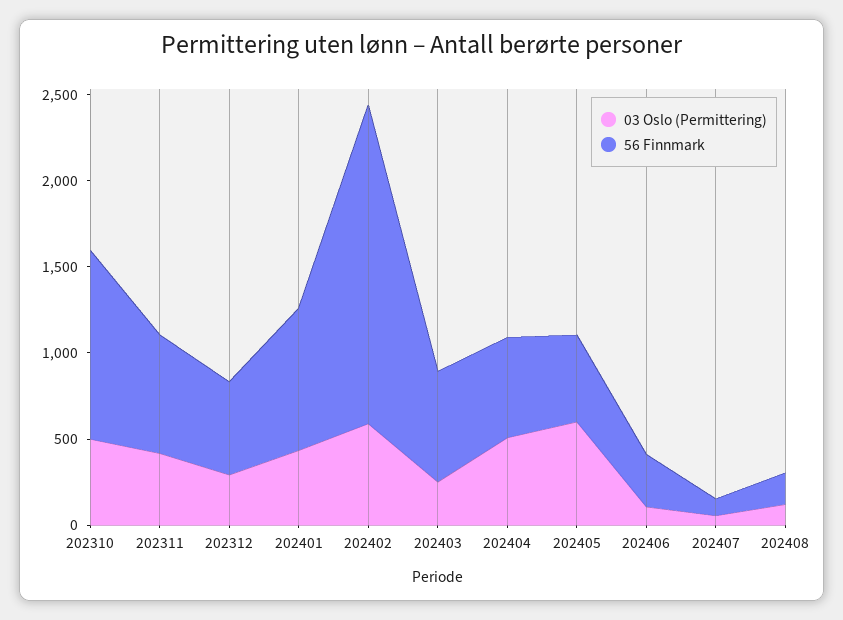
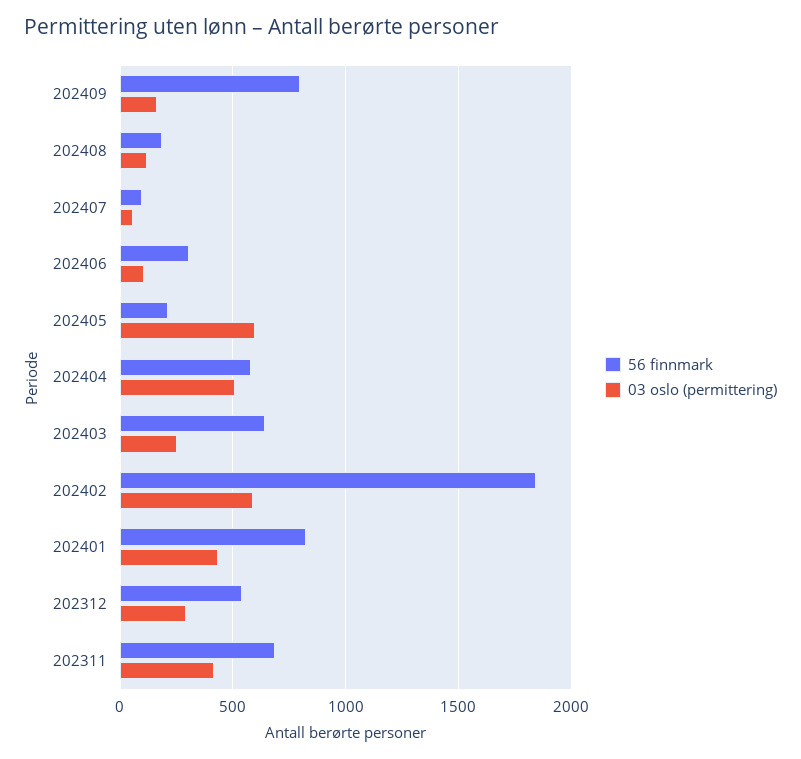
03 Oslo (Permittering), 202310: 500 -> none
56 Finnmark, 202310: 1100 -> none
56 Finnmark, 202405: 500 -> 200
56 Finnmark, 202409: none -> 800
03 Oslo (Permittering), 202409: none -> 150

